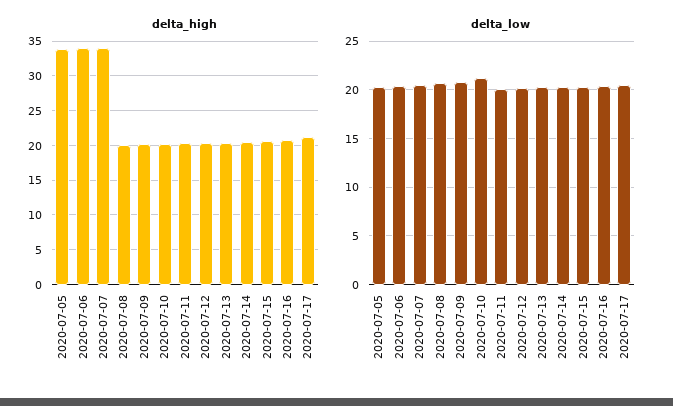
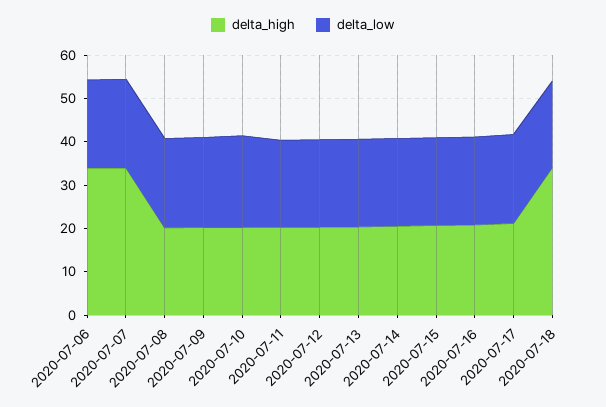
delta_high, 2020-07-05: 34 -> none
delta_low, 2020-07-05: 20 -> none
delta_high, 2020-07-18: none -> 34
delta_low, 2020-07-18: none -> 20

